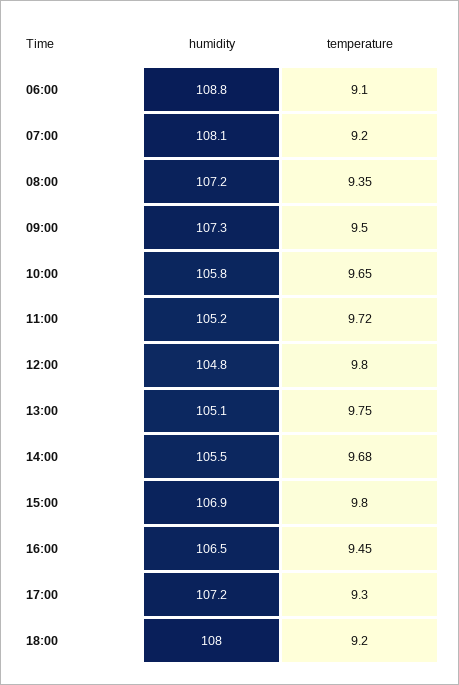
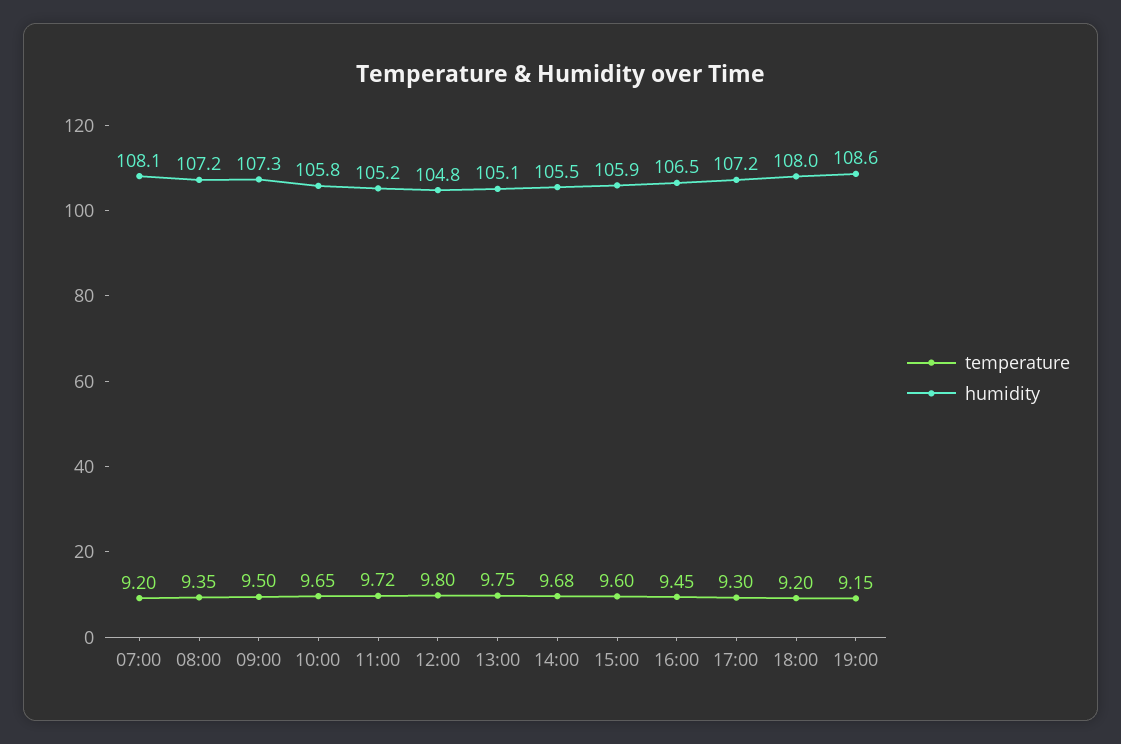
humidity, 06:00: 108.8 -> none
temperature, 06:00: 9.1 -> none
humidity, 15:00: 106.9 -> 105.9
temperature, 15:00: 9.8 -> 9.6
temperature, 19:00: none -> 9.15
humidity, 19:00: none -> 108.6

